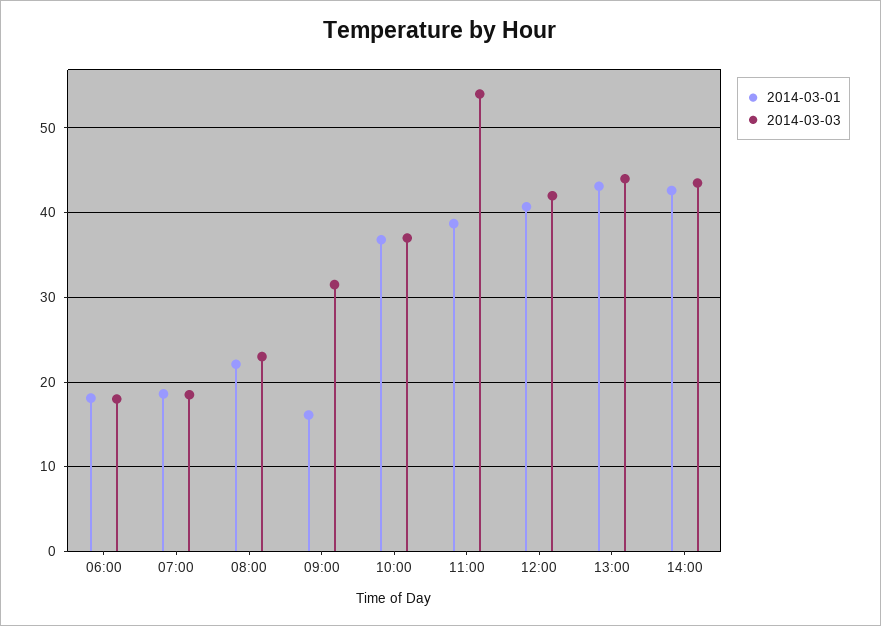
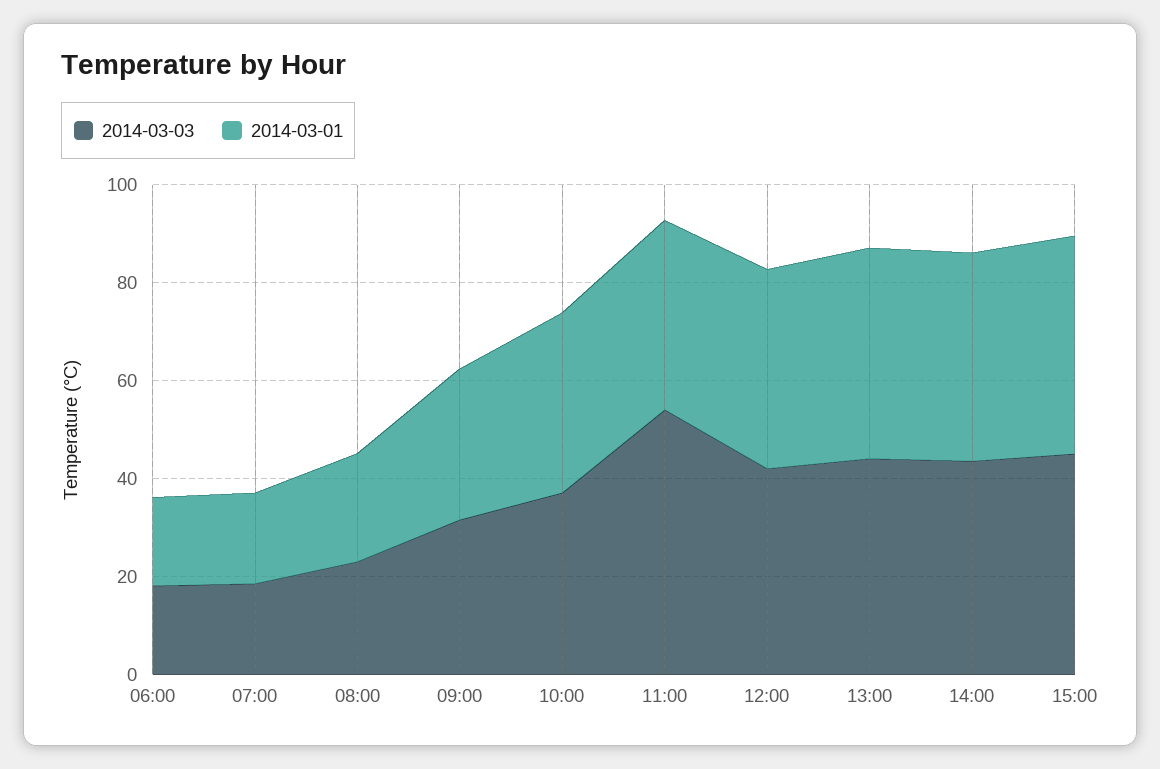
2014-03-01, 09:00: 16 -> 30
2014-03-03, 15:00: none -> 45
2014-03-01, 15:00: none -> 45

